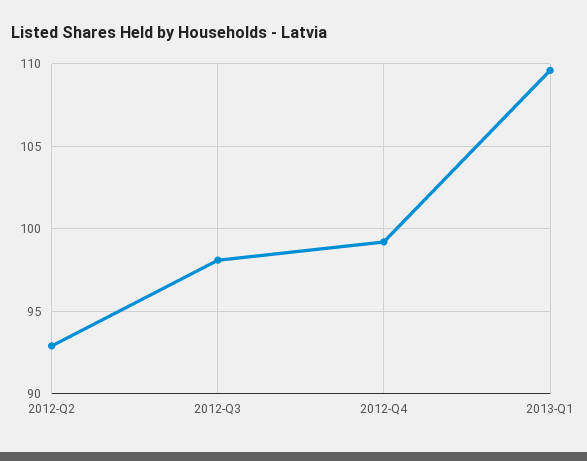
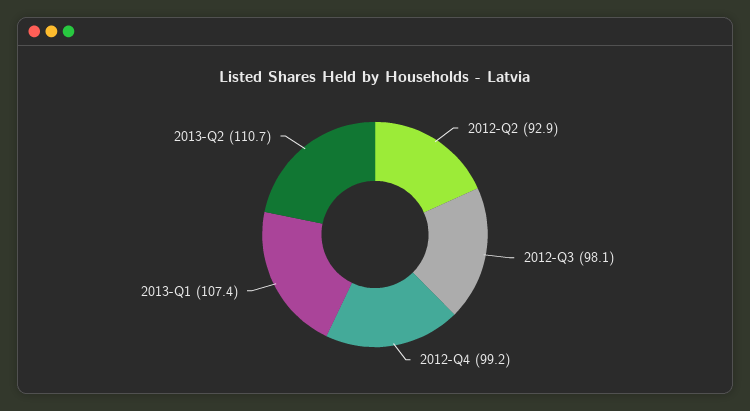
2013-Q1: 109.5 -> 107.4
2013-Q2: none -> 110.7

